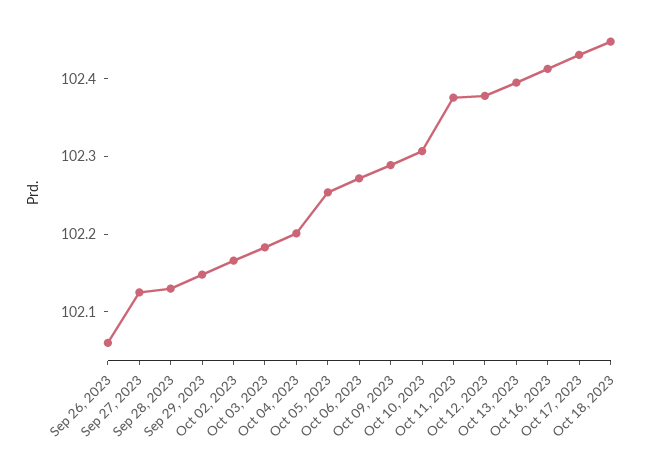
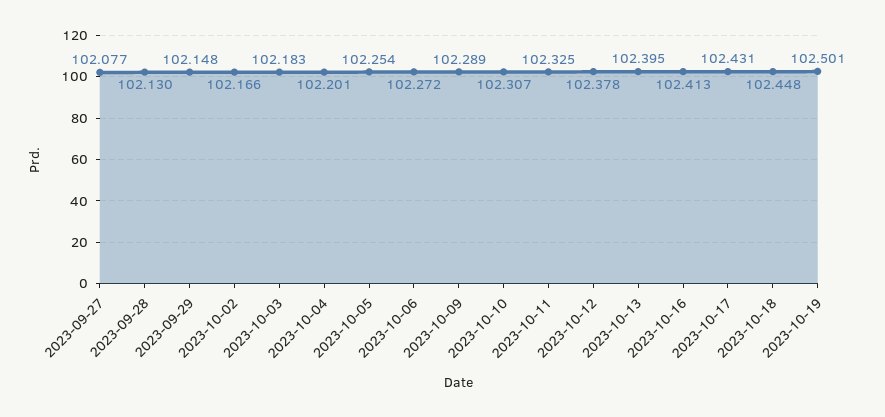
Sep 26, 2023: 102.06 -> none
Sep 27, 2023: 102.12 -> 102.077
Oct 11, 2023: 102.38 -> 102.325
2023-10-19: none -> 102.501

